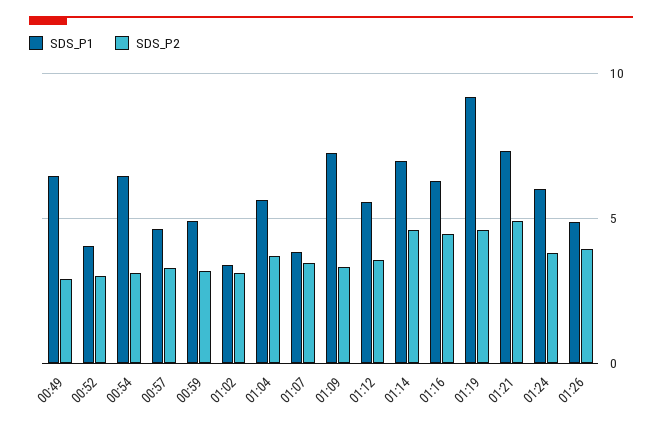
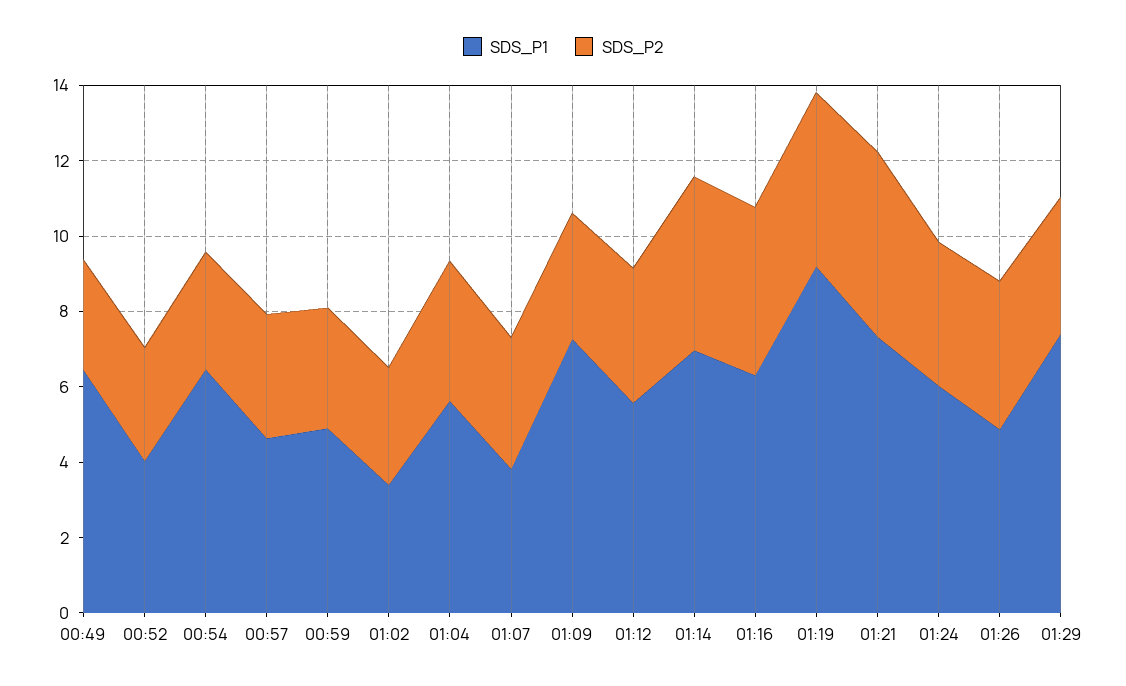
SDS_P1, 01:29: none -> 7.5
SDS_P2, 01:29: none -> 3.5

